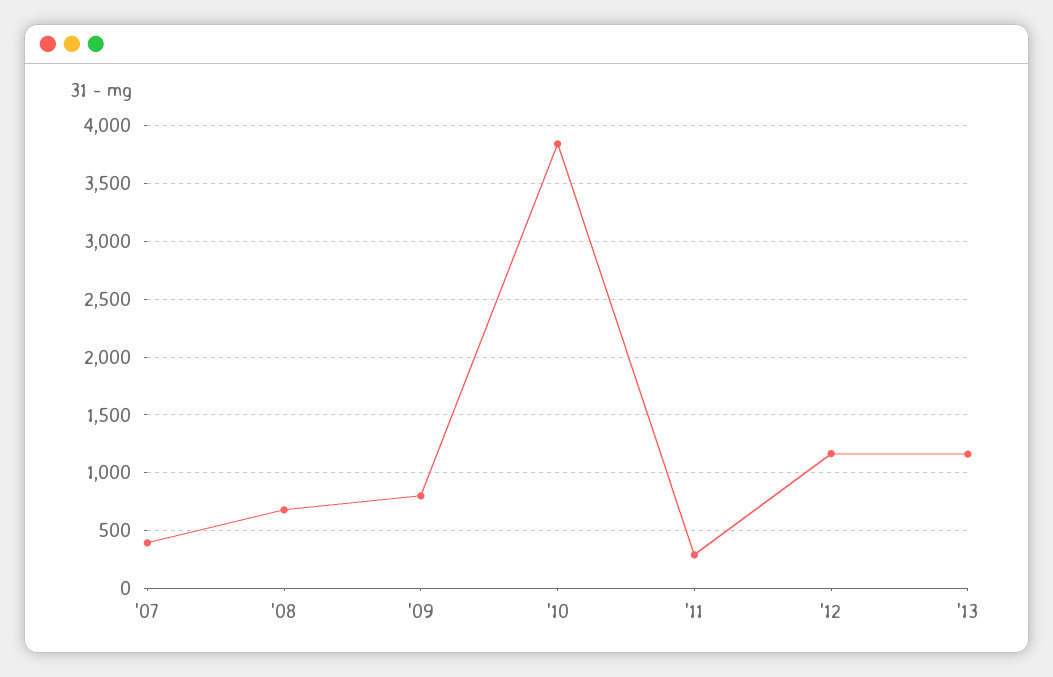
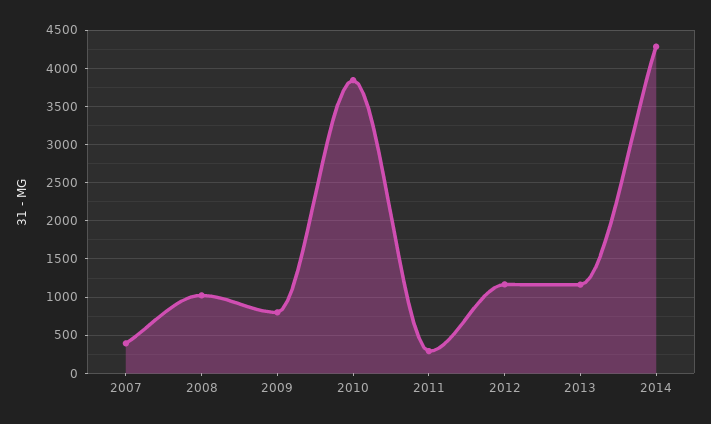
'08: 700 -> 1000
2014: none -> 4300

